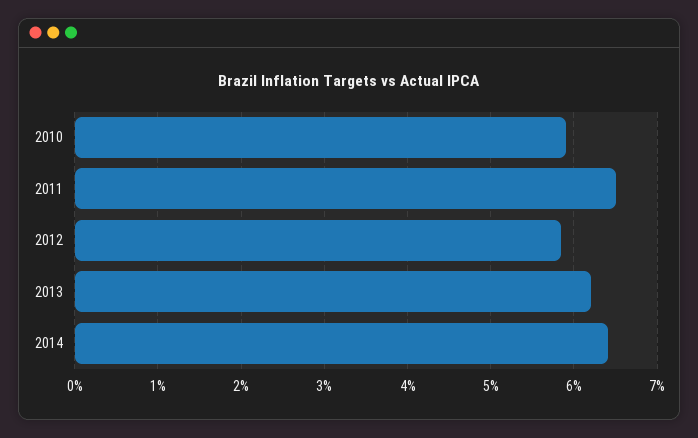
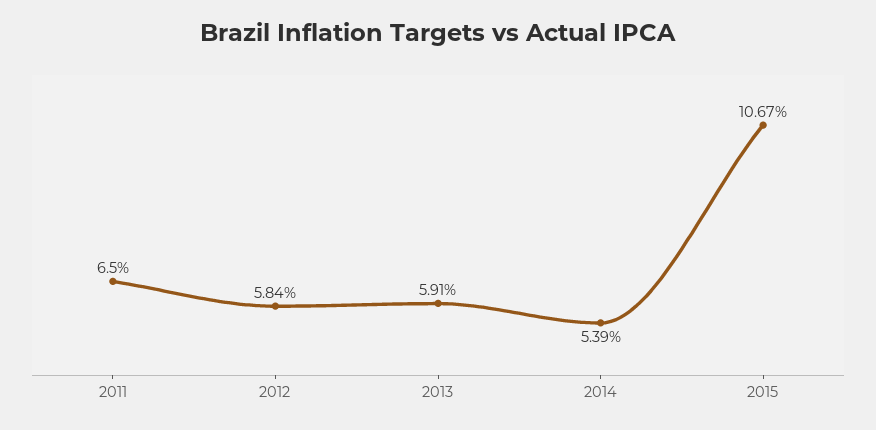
2010: 5.9 -> none
2013: 6.2 -> 5.91
2014: 6.4 -> 5.39
2015: none -> 10.67

